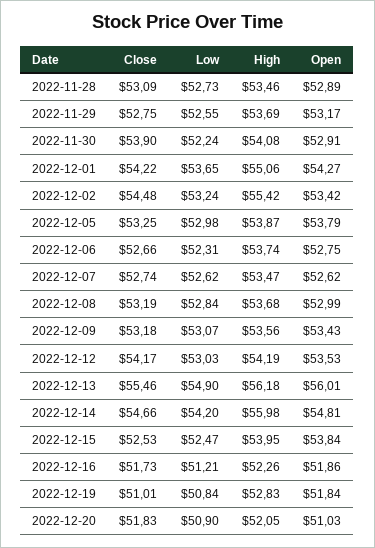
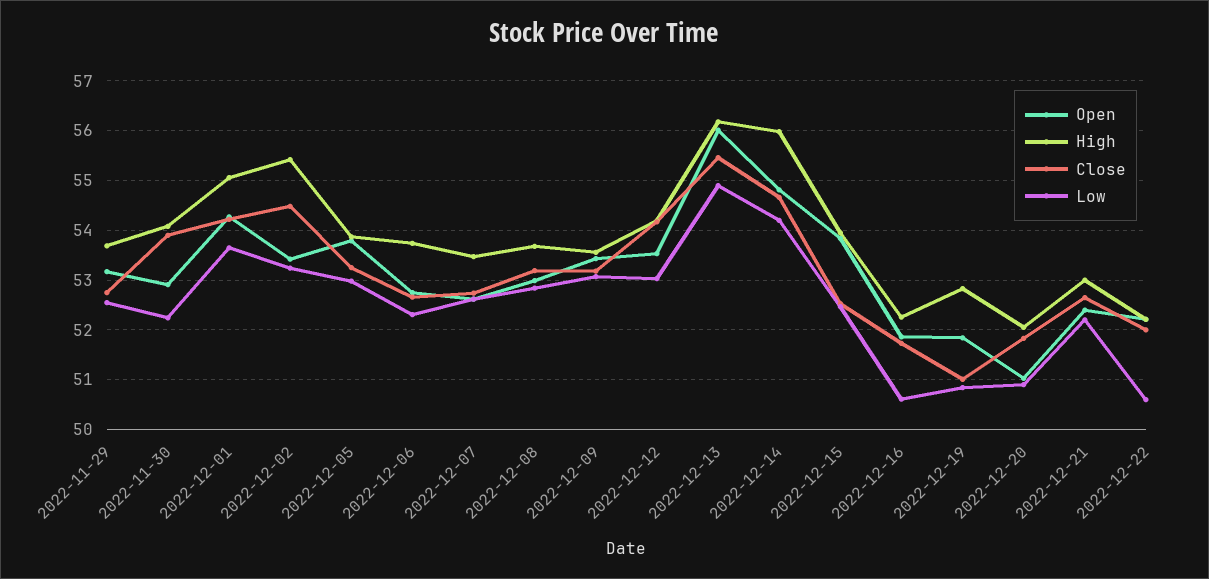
Close, 2022-11-28: 53.09 -> none
Low, 2022-11-28: 52.73 -> none
High, 2022-11-28: 53.46 -> none
Open, 2022-11-28: 52.89 -> none
Low, 2022-12-16: 51.21 -> 50.6
Open, 2022-12-21: none -> 52.4
High, 2022-12-21: none -> 53
Close, 2022-12-21: none -> 52.6
Low, 2022-12-21: none -> 52.2
Open, 2022-12-22: none -> 52.2
High, 2022-12-22: none -> 52.2
Close, 2022-12-22: none -> 52
Low, 2022-12-22: none -> 50.6

